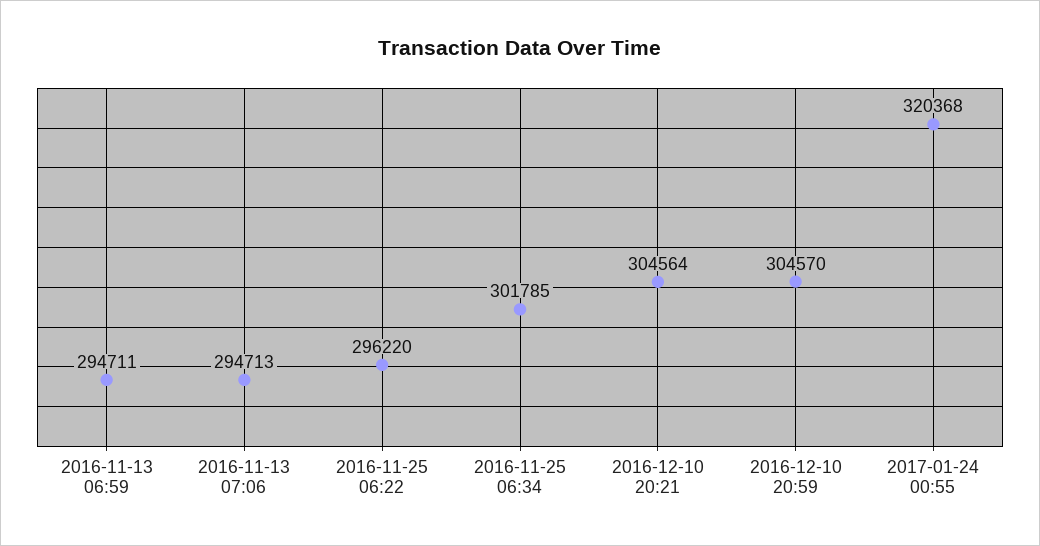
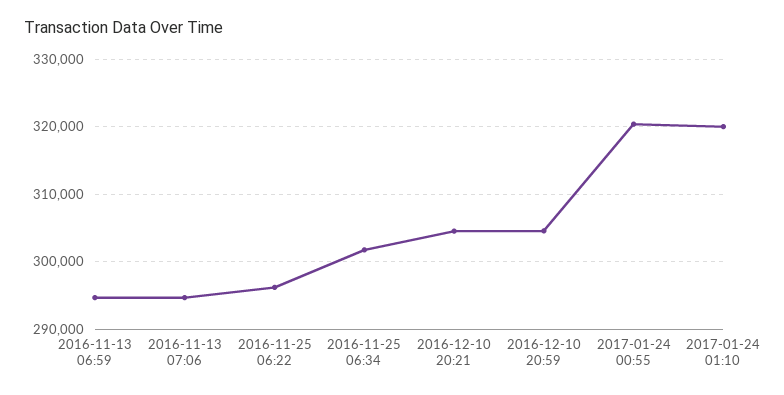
2017-01-24 01:10: none -> 320000

